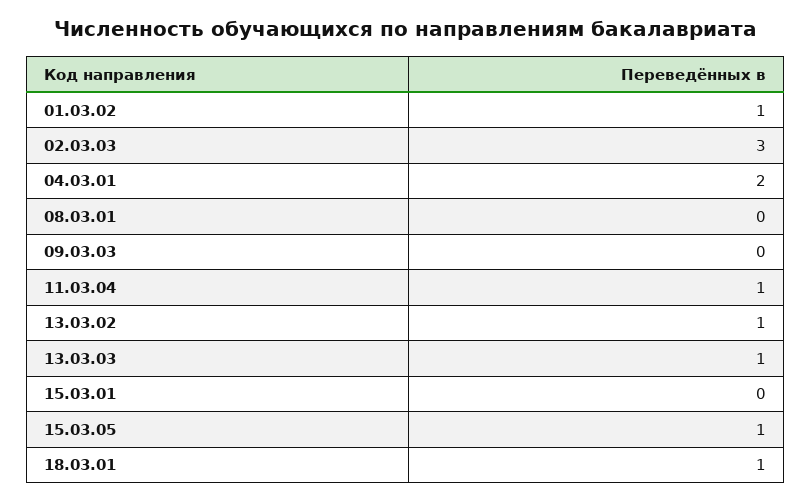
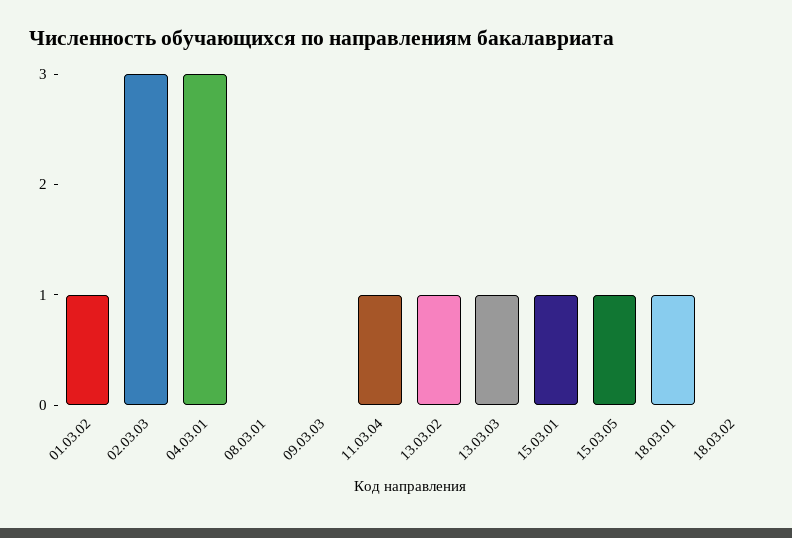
04.03.01: 2 -> 3
15.03.01: 0 -> 1
18.03.02: none -> 0

